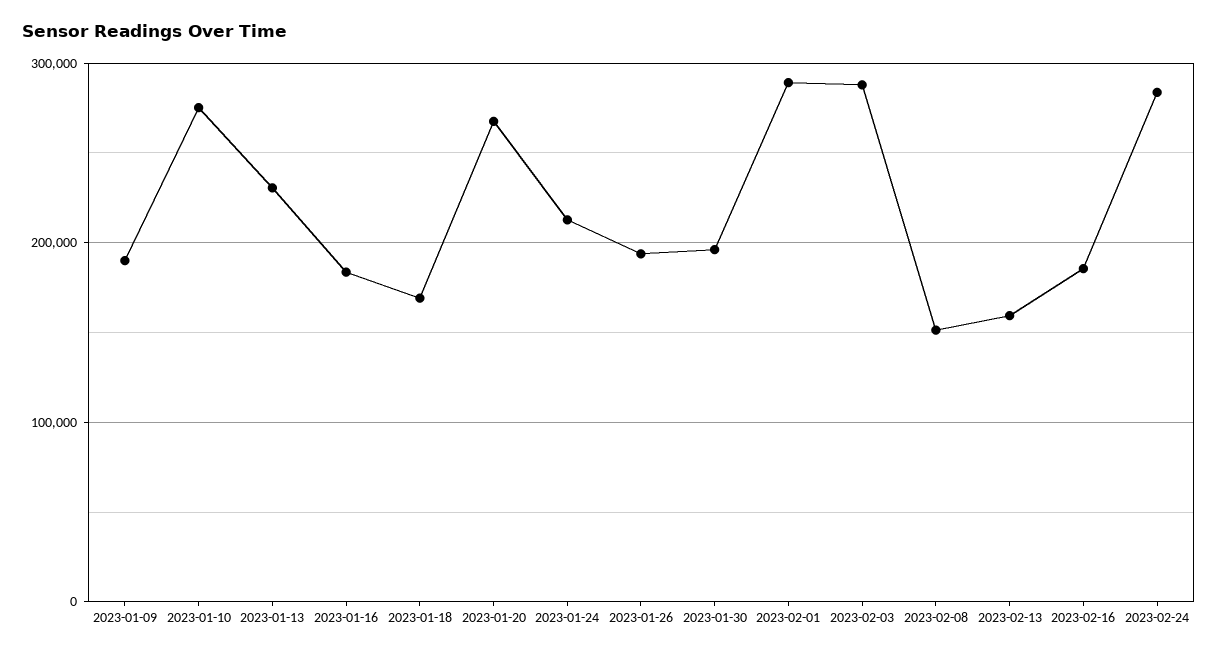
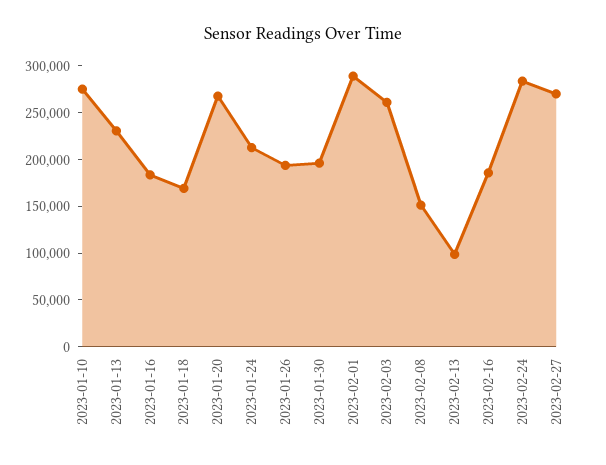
2023-01-09: 190000 -> none
2023-02-03: 290000 -> 260000
2023-02-13: 160000 -> 100000
2023-02-27: none -> 270000

